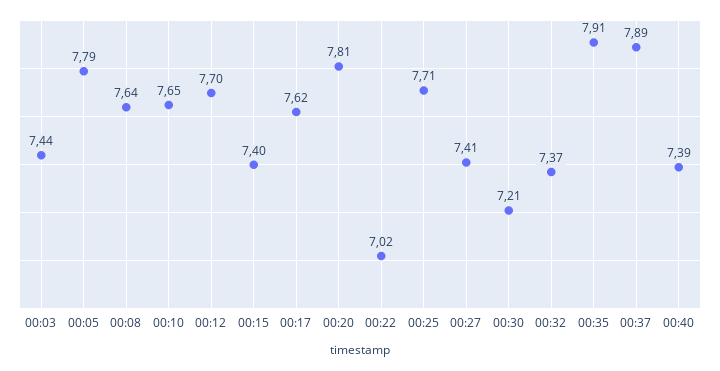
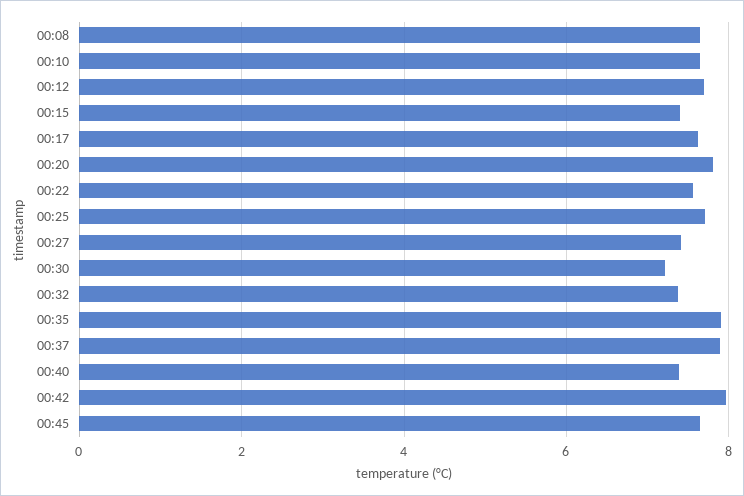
00:03: 7.44 -> none
00:05: 7.79 -> none
00:22: 7.02 -> 7.6
00:42: none -> 8
00:45: none -> 7.6

